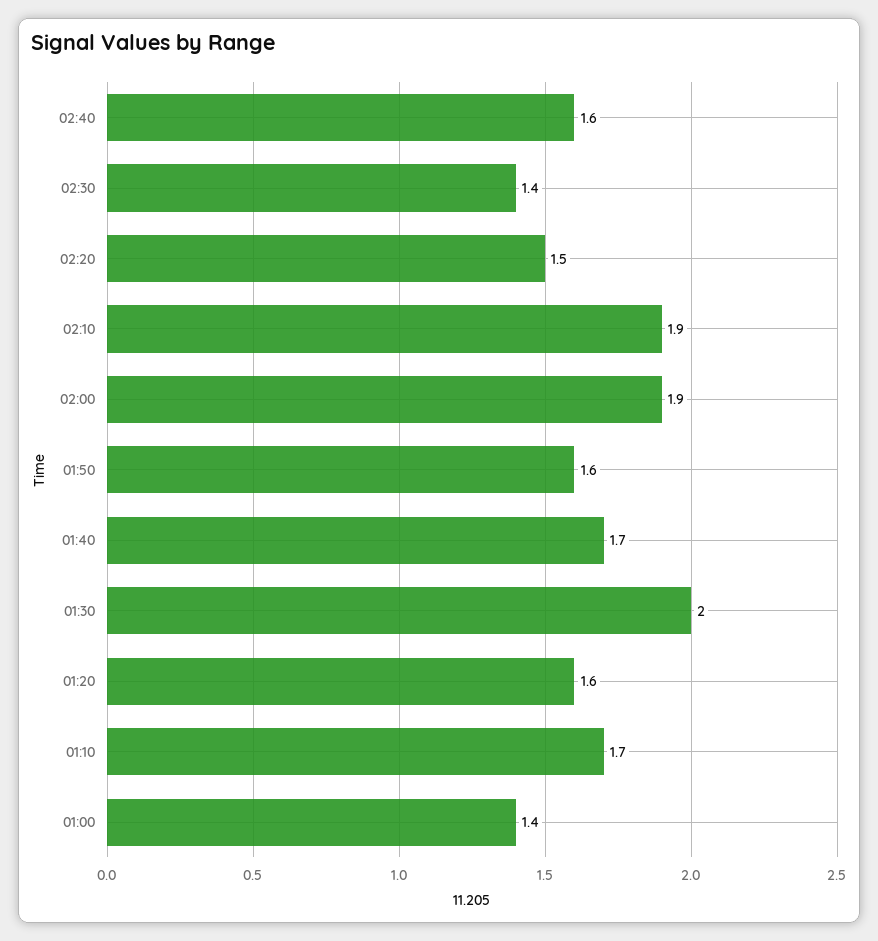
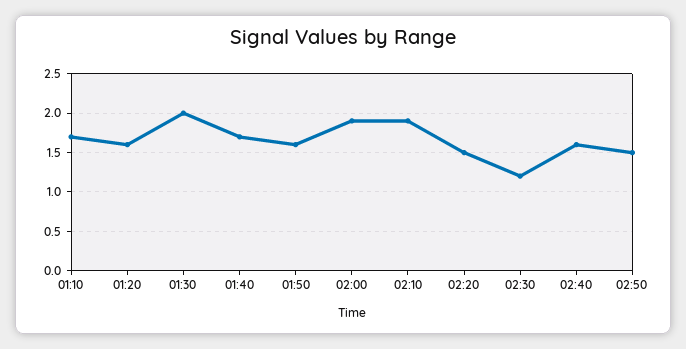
02:30: 1.4 -> 1.2
01:00: 1.4 -> none
02:50: none -> 1.5

